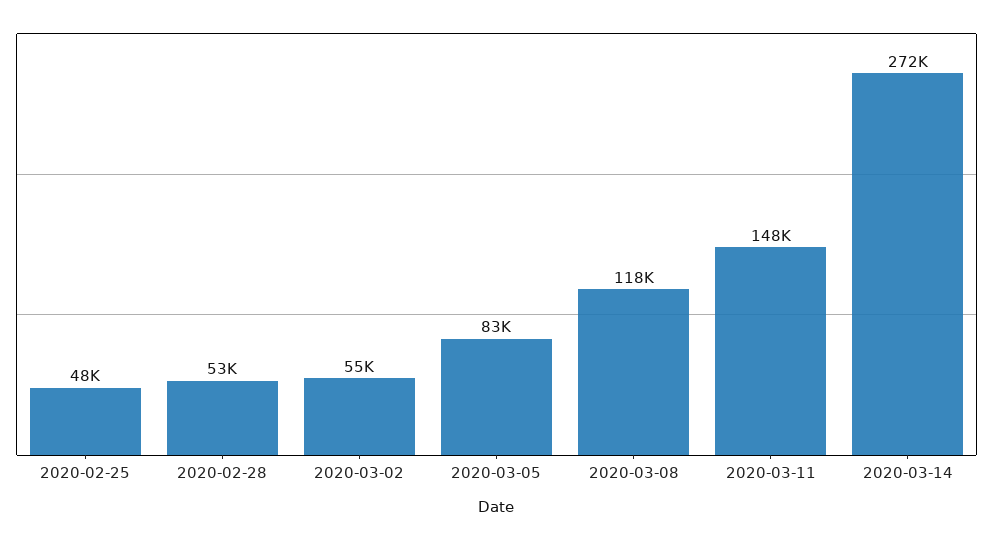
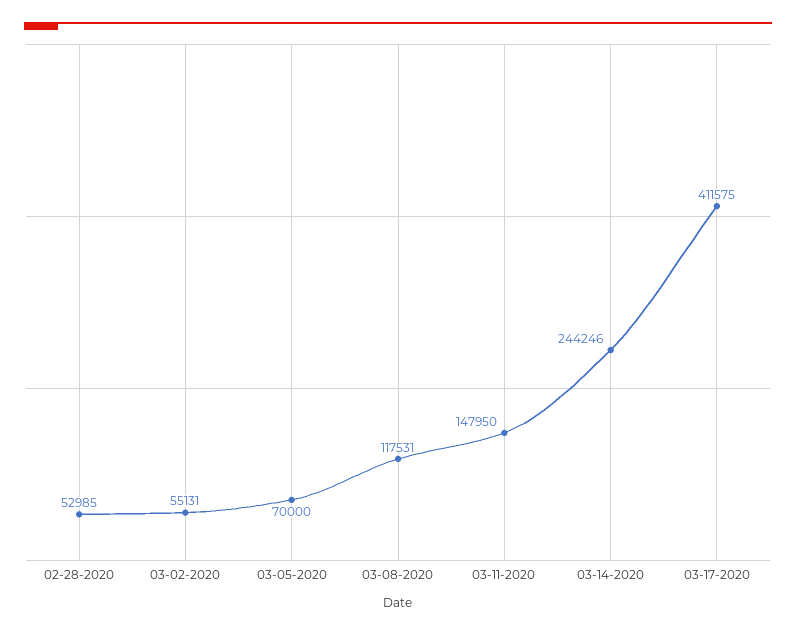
2020-02-25: 48000 -> none
2020-03-05: 83000 -> 70000
2020-03-14: 272000 -> 244246
03-17-2020: none -> 411575

